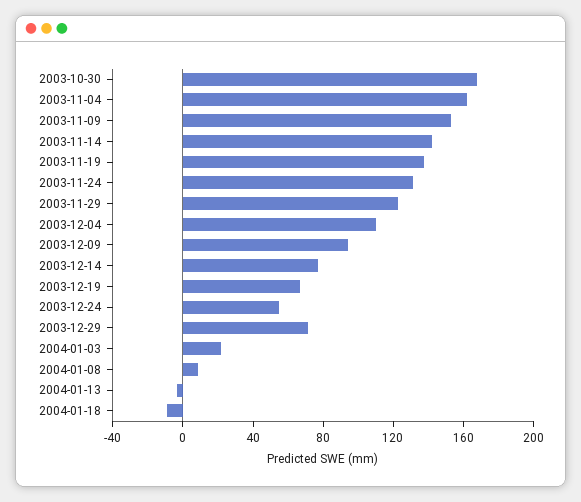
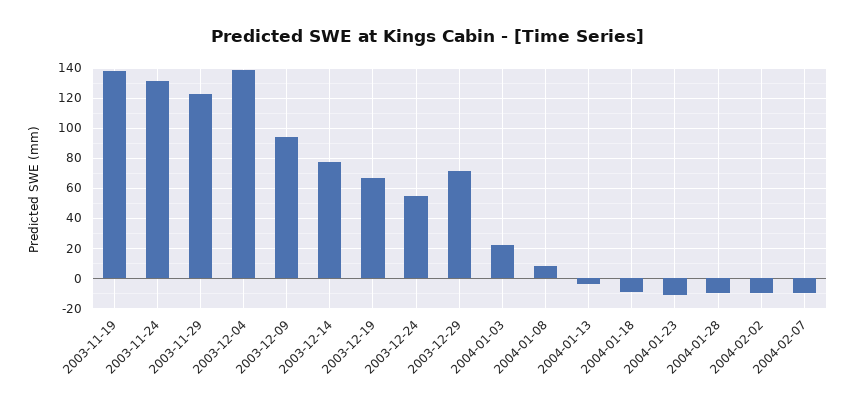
2003-10-30: 170 -> none
2003-11-04: 160 -> none
2003-11-09: 150 -> none
2003-11-14: 140 -> none
2003-12-04: 110 -> 140
2004-01-23: none -> -10
2004-01-28: none -> -10
2004-02-02: none -> -10
2004-02-07: none -> -10

